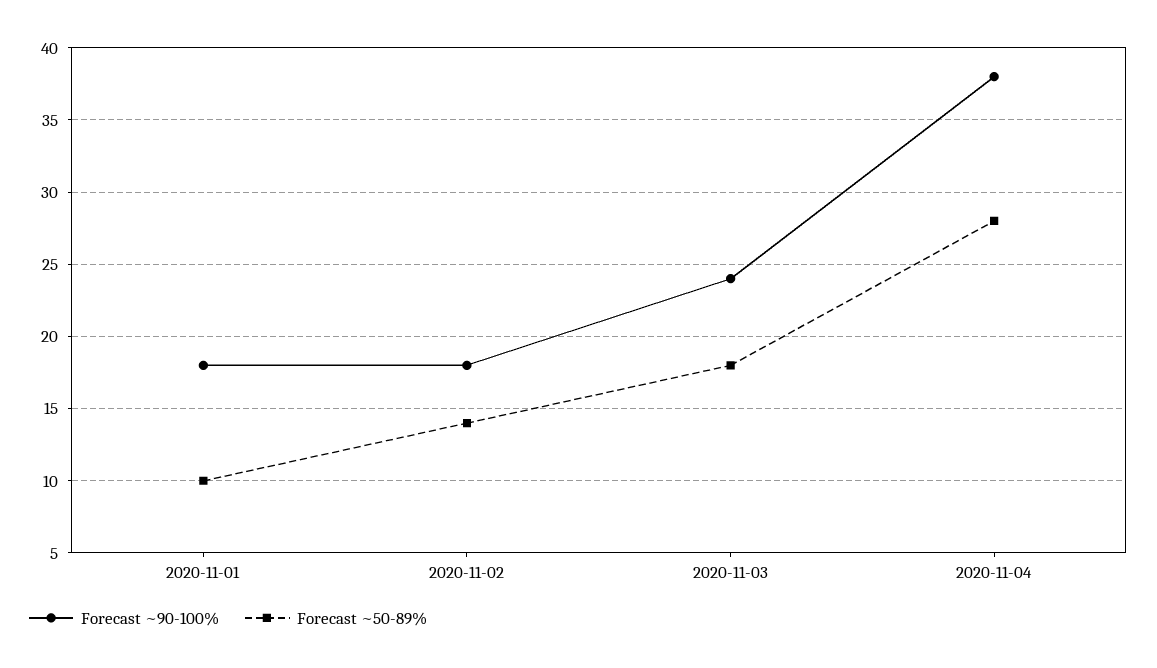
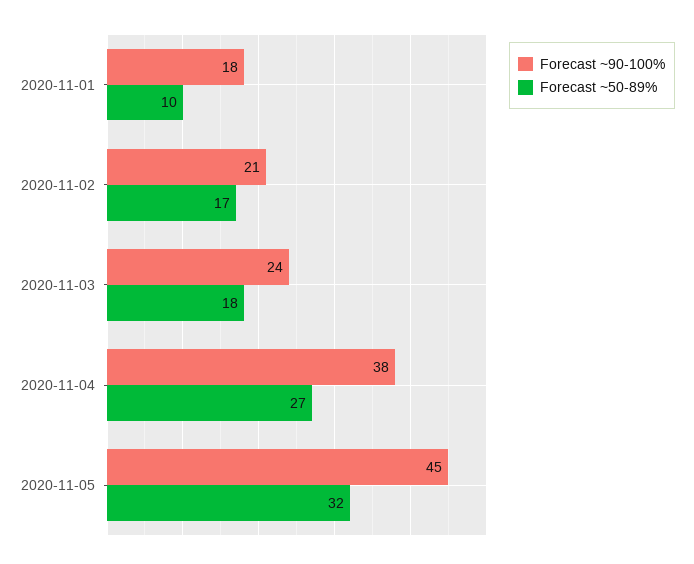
Forecast ~90-100%, 2020-11-02: 18 -> 21
Forecast ~50-89%, 2020-11-02: 14 -> 17
Forecast ~50-89%, 2020-11-04: 28 -> 27
Forecast ~90-100%, 2020-11-05: none -> 45
Forecast ~50-89%, 2020-11-05: none -> 32

